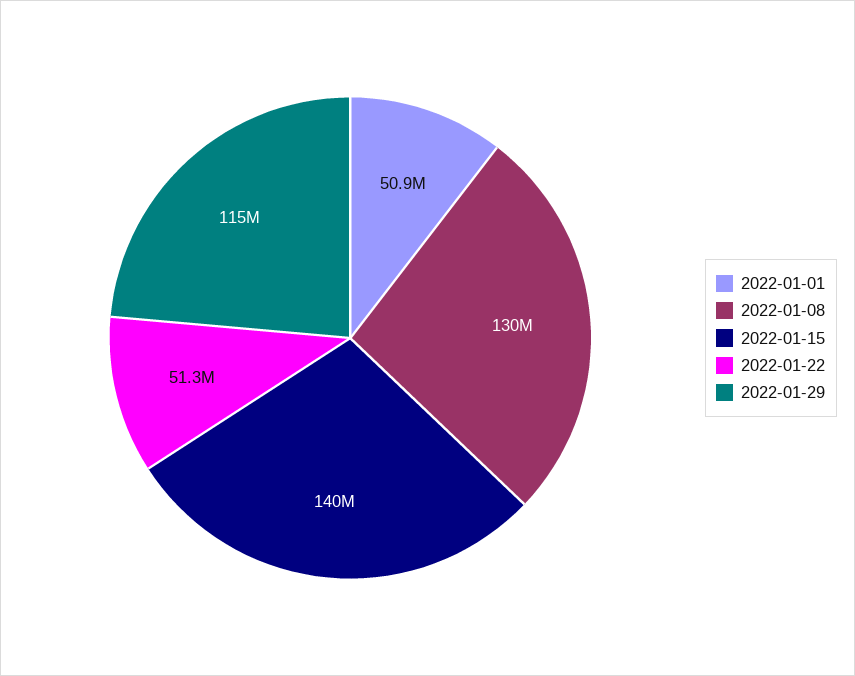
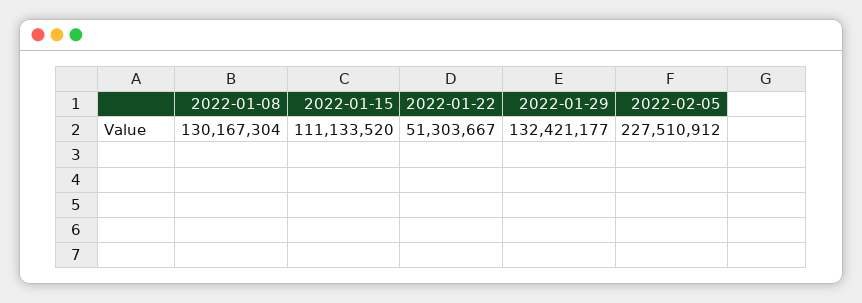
2022-01-01: 50900000 -> none
2022-01-15: 140000000 -> 111133520
2022-01-29: 115000000 -> 132421177
2022-02-05: none -> 227510912

